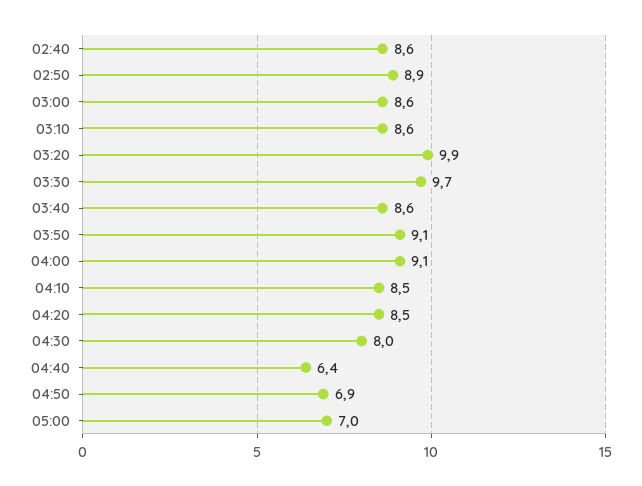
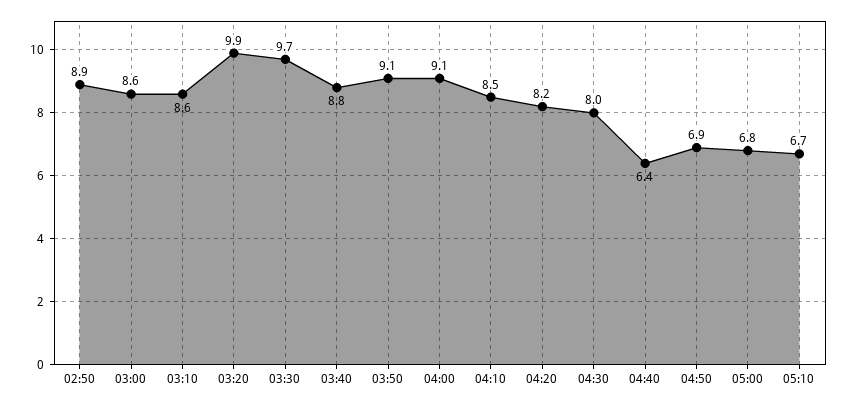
02:40: 8.6 -> none
03:40: 8.6 -> 8.8
04:20: 8.5 -> 8.2
05:00: 7 -> 6.8
05:10: none -> 6.7

